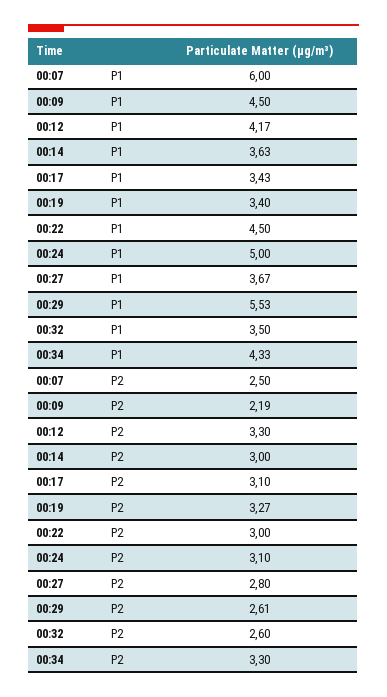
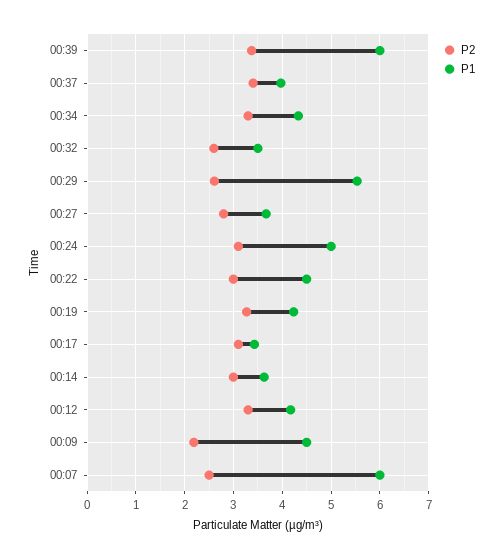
P1, 00:19: 3.4 -> 4.2
P2, 00:39: none -> 3.4
P1, 00:39: none -> 6
P2, 00:37: none -> 3.4
P1, 00:37: none -> 4

